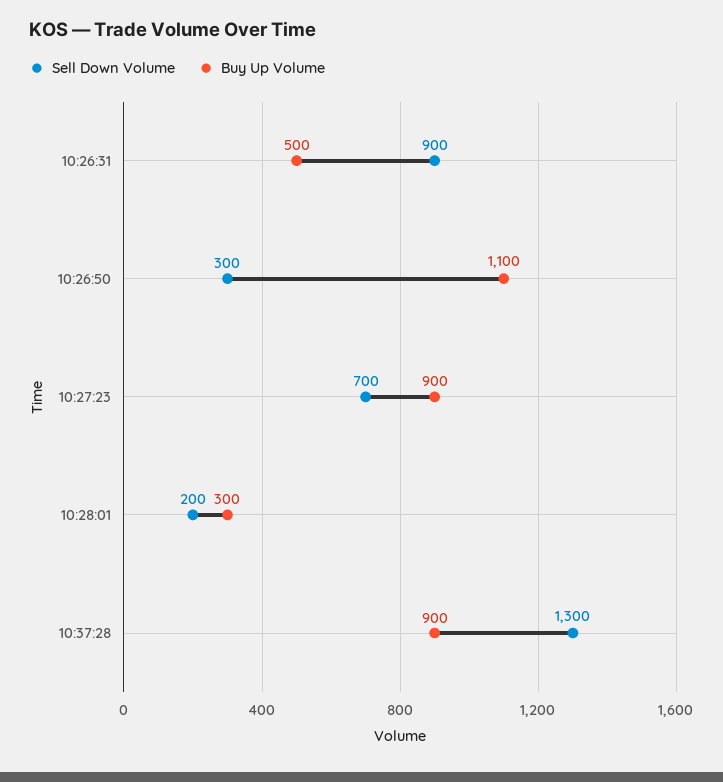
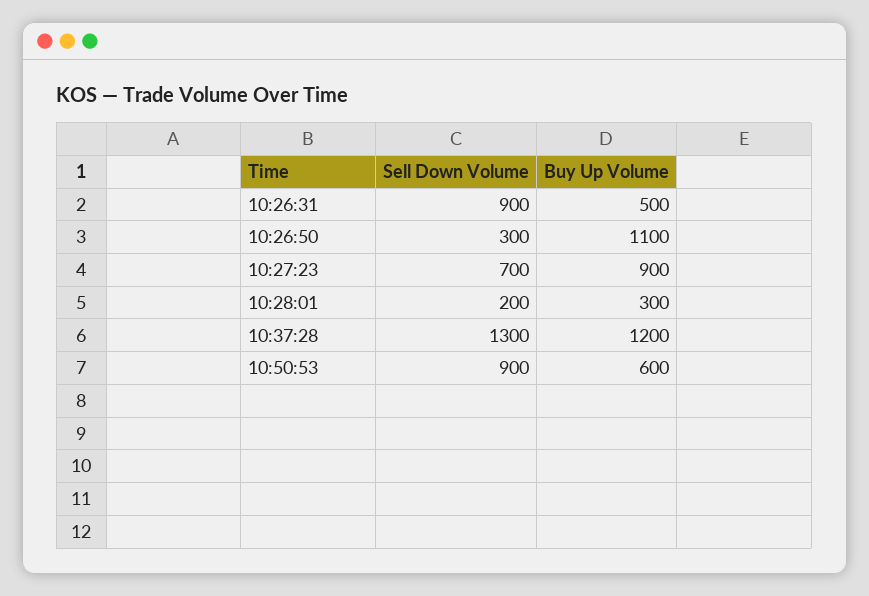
Buy Up Volume, 10:37:28: 900 -> 1200
Sell Down Volume, 10:50:53: none -> 900
Buy Up Volume, 10:50:53: none -> 600

